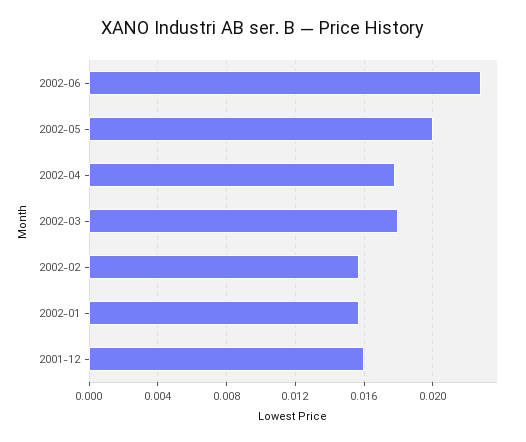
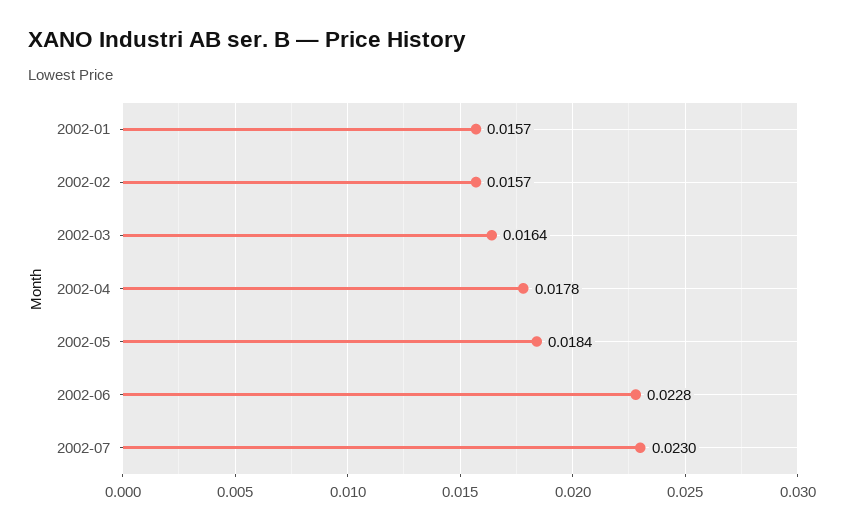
2002-05: 0.02 -> 0.0184
2002-03: 0.018 -> 0.0164
2001-12: 0.016 -> none
2002-07: none -> 0.023

